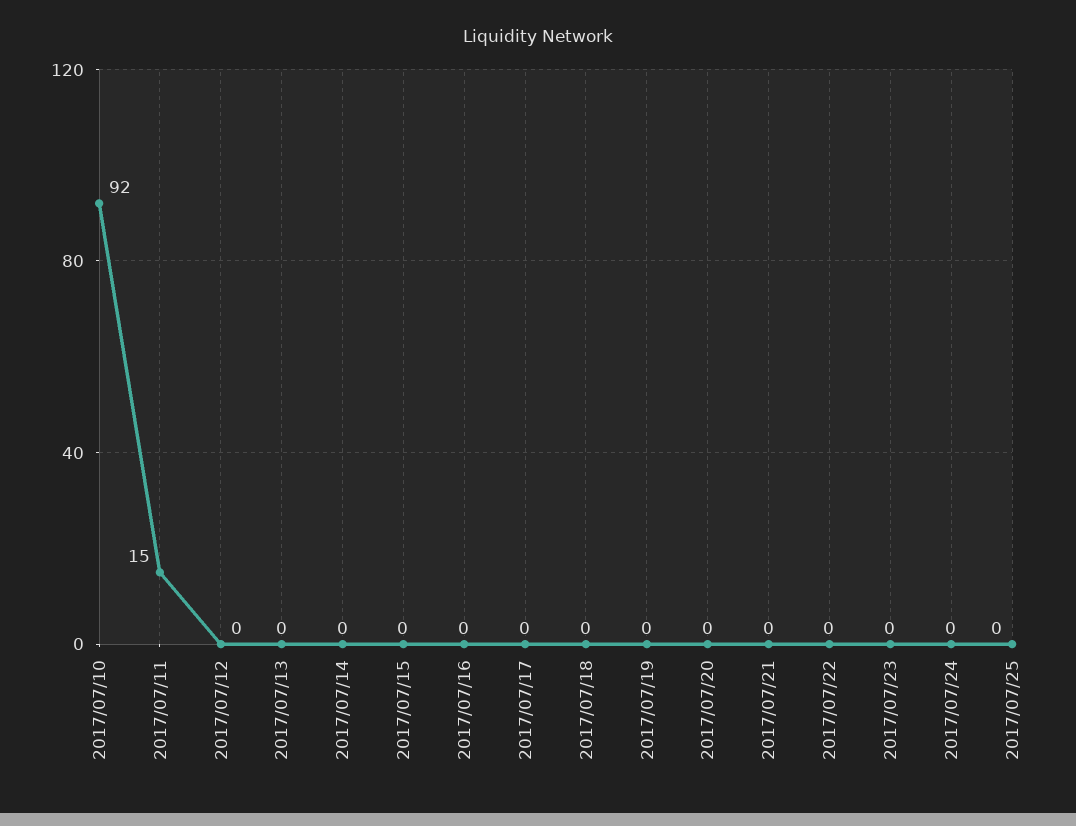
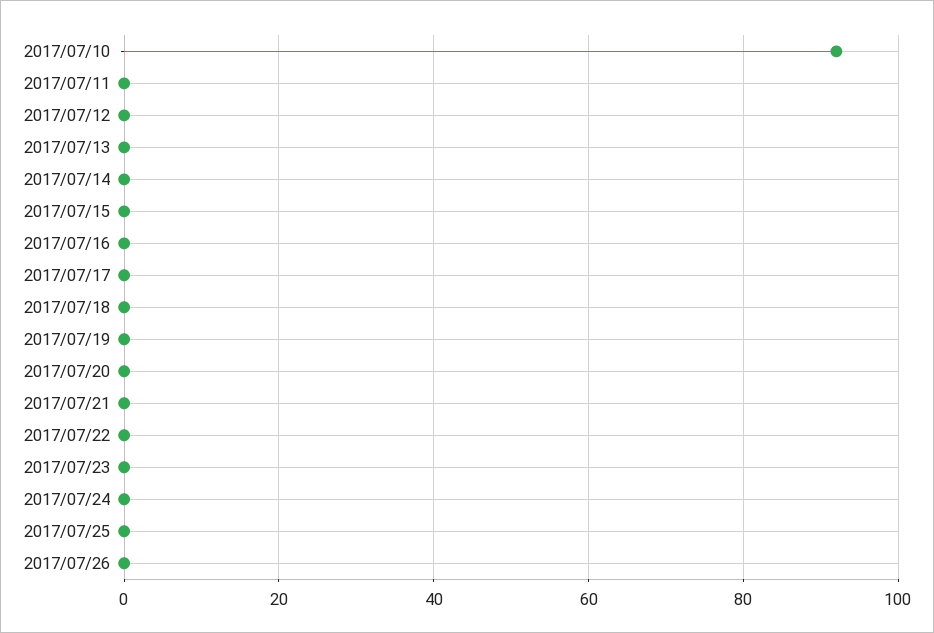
2017/07/11: 15 -> 0
2017/07/26: none -> 0

